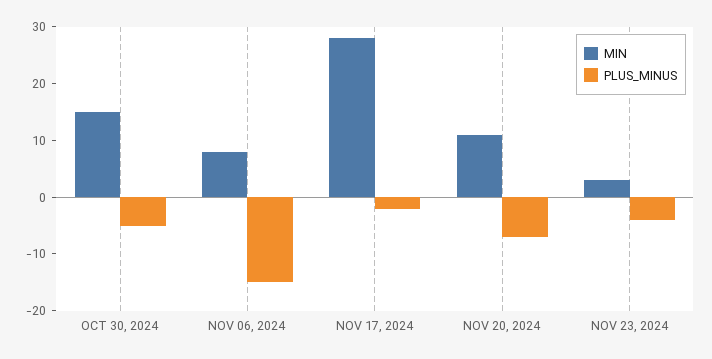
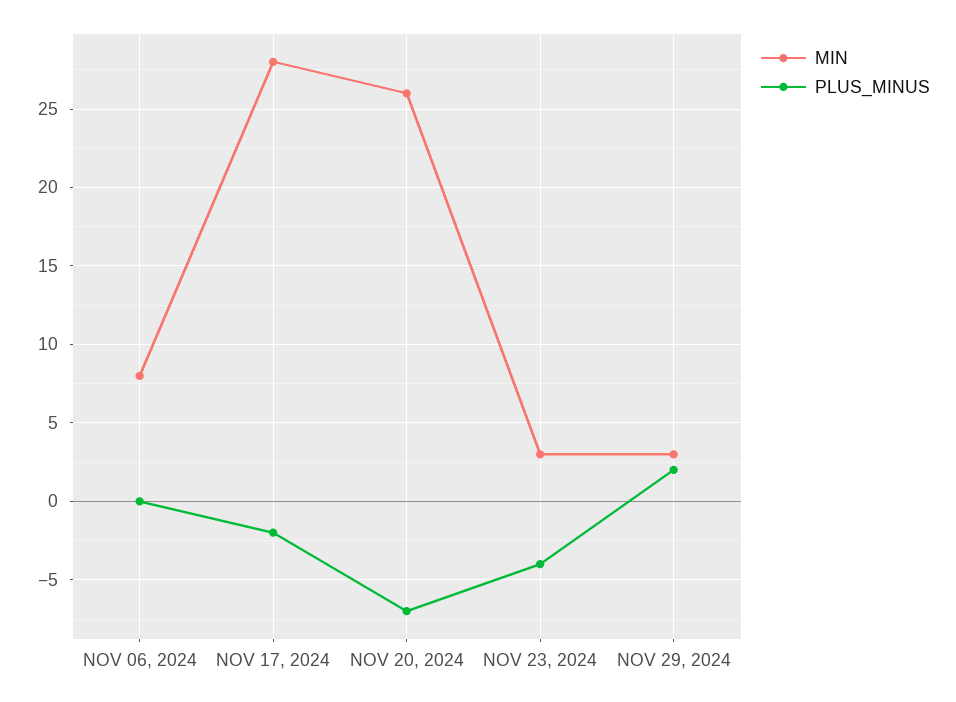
MIN, OCT 30, 2024: 15 -> none
PLUS_MINUS, OCT 30, 2024: -5 -> none
PLUS_MINUS, NOV 06, 2024: -15 -> 0
MIN, NOV 20, 2024: 10 -> 26
MIN, NOV 29, 2024: none -> 3
PLUS_MINUS, NOV 29, 2024: none -> 2

